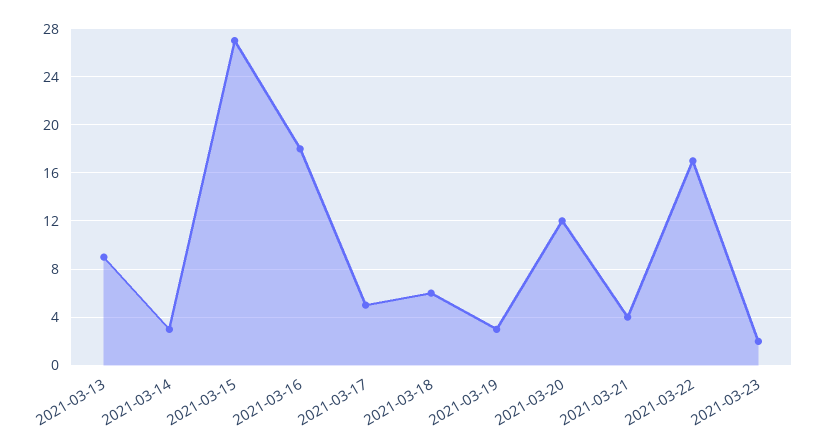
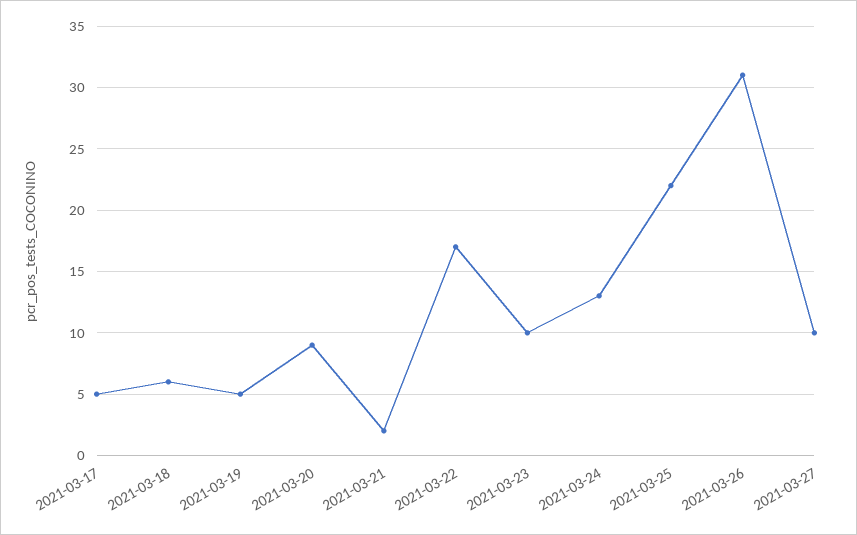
2021-03-13: 9 -> none
2021-03-14: 3 -> none
2021-03-15: 27 -> none
2021-03-16: 18 -> none
2021-03-19: 3 -> 5
2021-03-20: 12 -> 9
2021-03-21: 4 -> 2
2021-03-23: 2 -> 10
2021-03-24: none -> 13
2021-03-25: none -> 22
2021-03-26: none -> 31
2021-03-27: none -> 10

